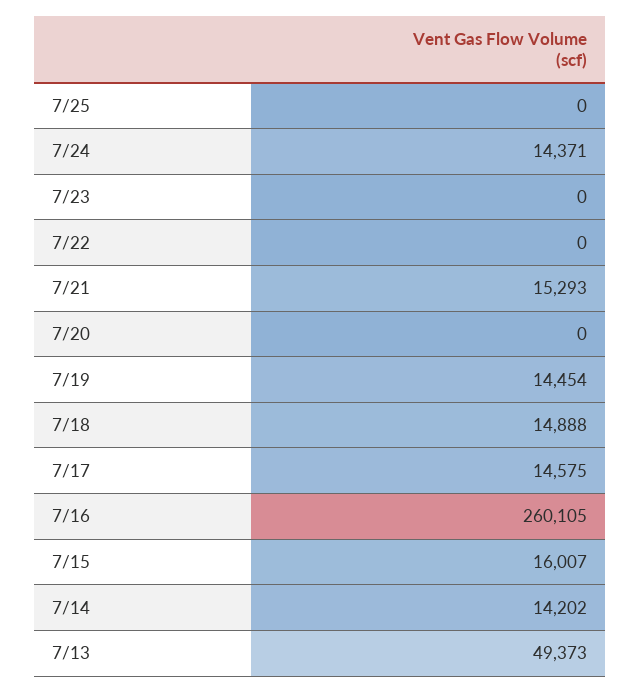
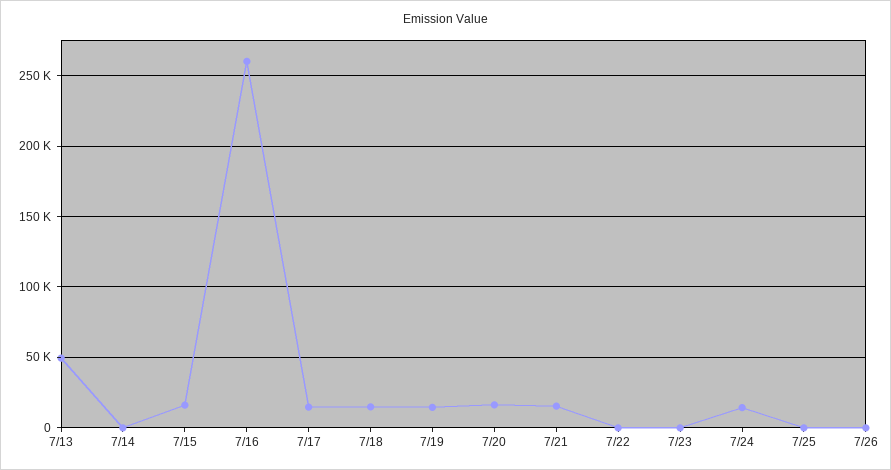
7/20: 0 -> 15000
7/14: 14202 -> 0
7/26: none -> 0

